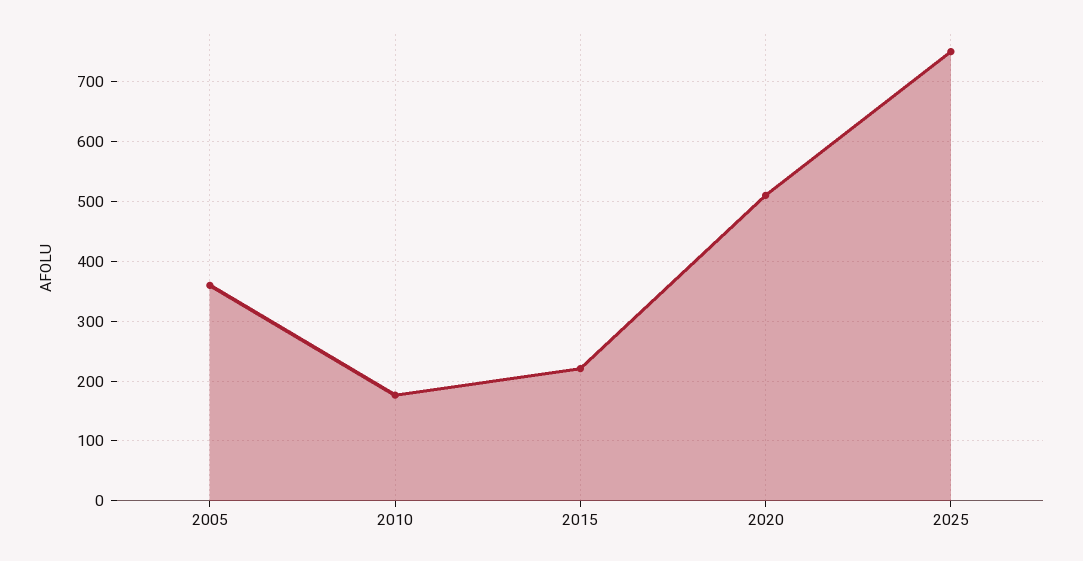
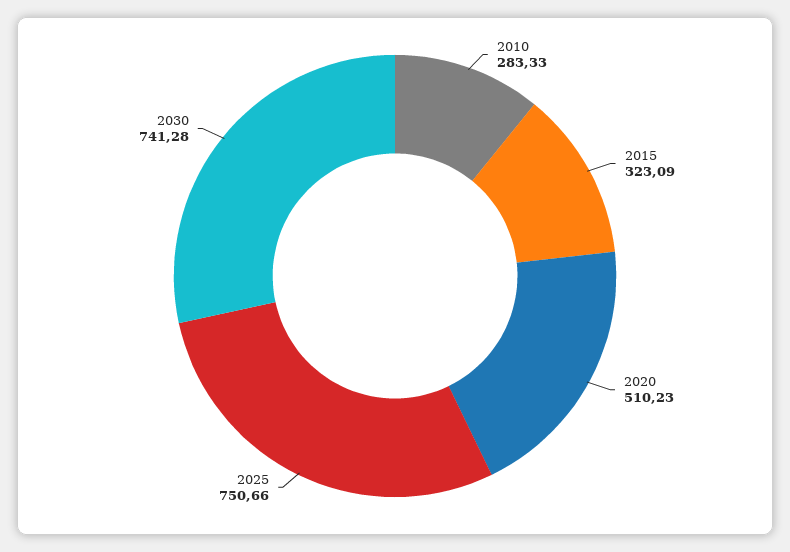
2005: 360 -> none
2010: 180 -> 283.33
2015: 220 -> 323.09
2030: none -> 741.28

